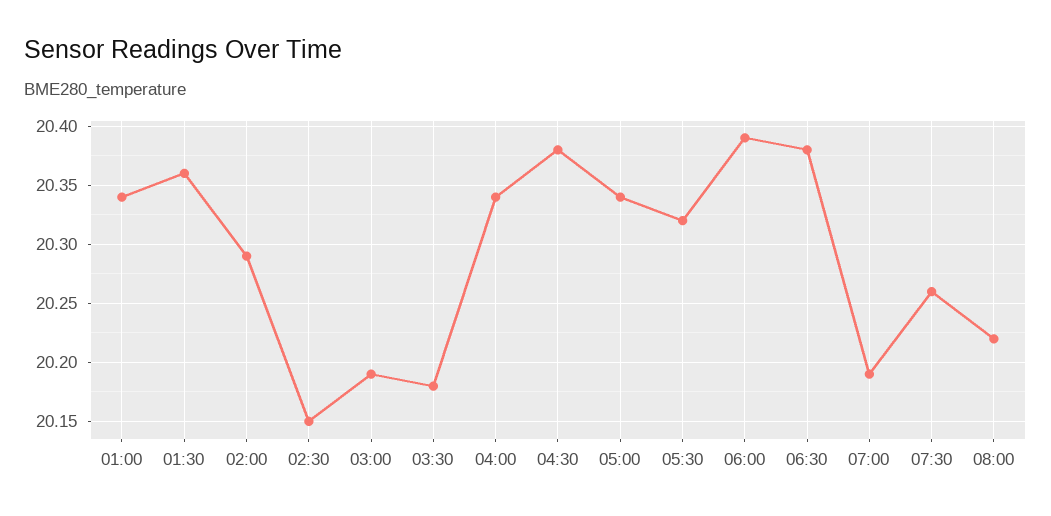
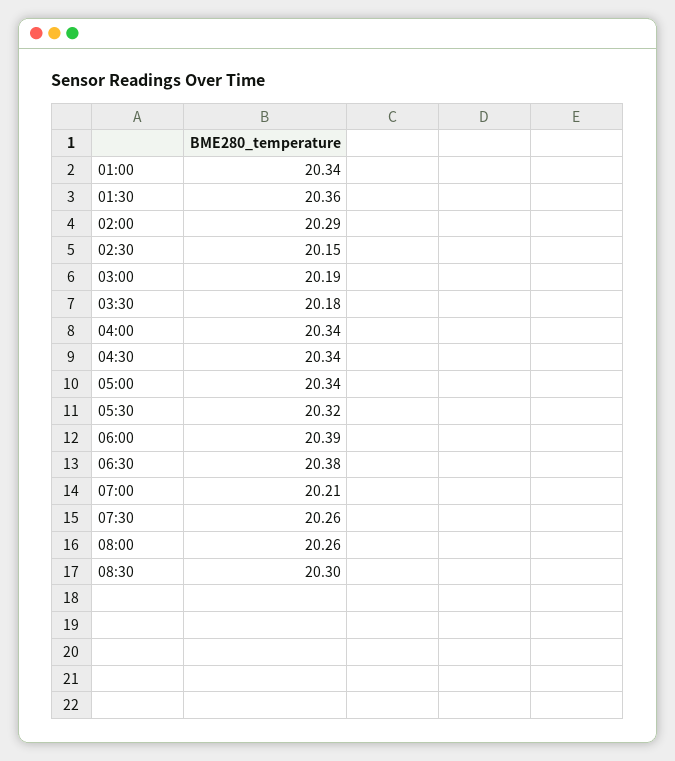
04:30: 20.38 -> 20.34
07:00: 20.19 -> 20.21
08:00: 20.22 -> 20.26
08:30: none -> 20.3

